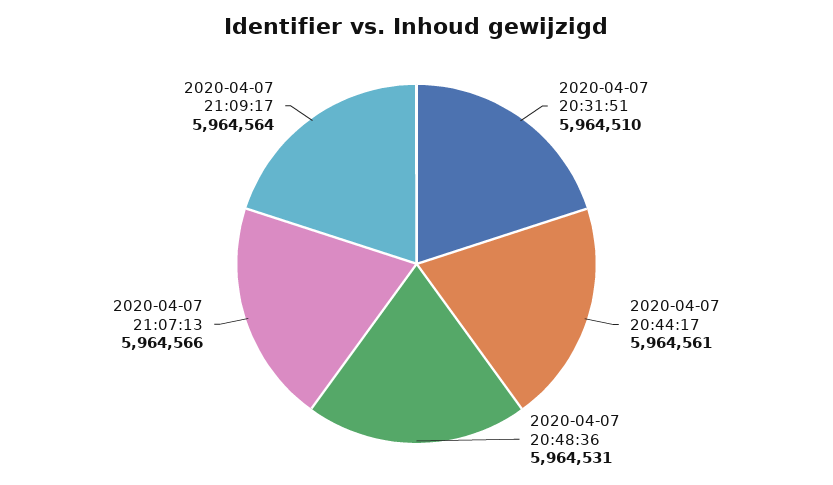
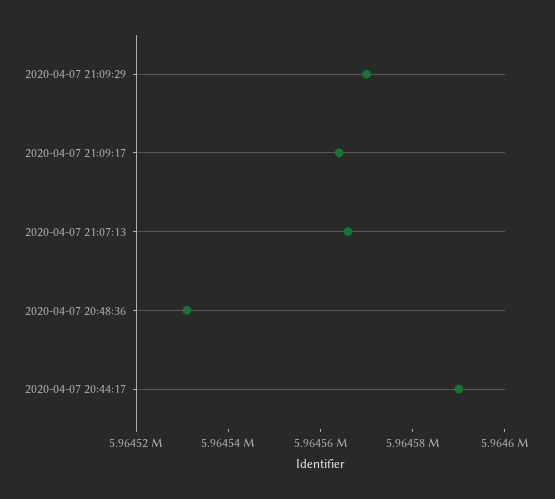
2020-04-07 20:31:51: 5964510 -> none
2020-04-07 20:44:17: 5964561 -> 5964590
2020-04-07 21:09:29: none -> 5964570

